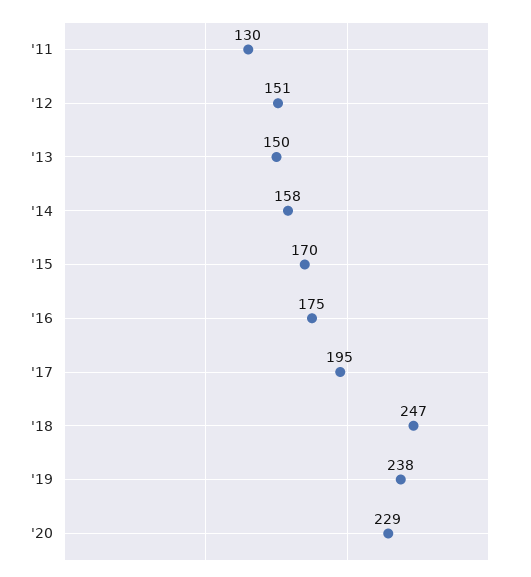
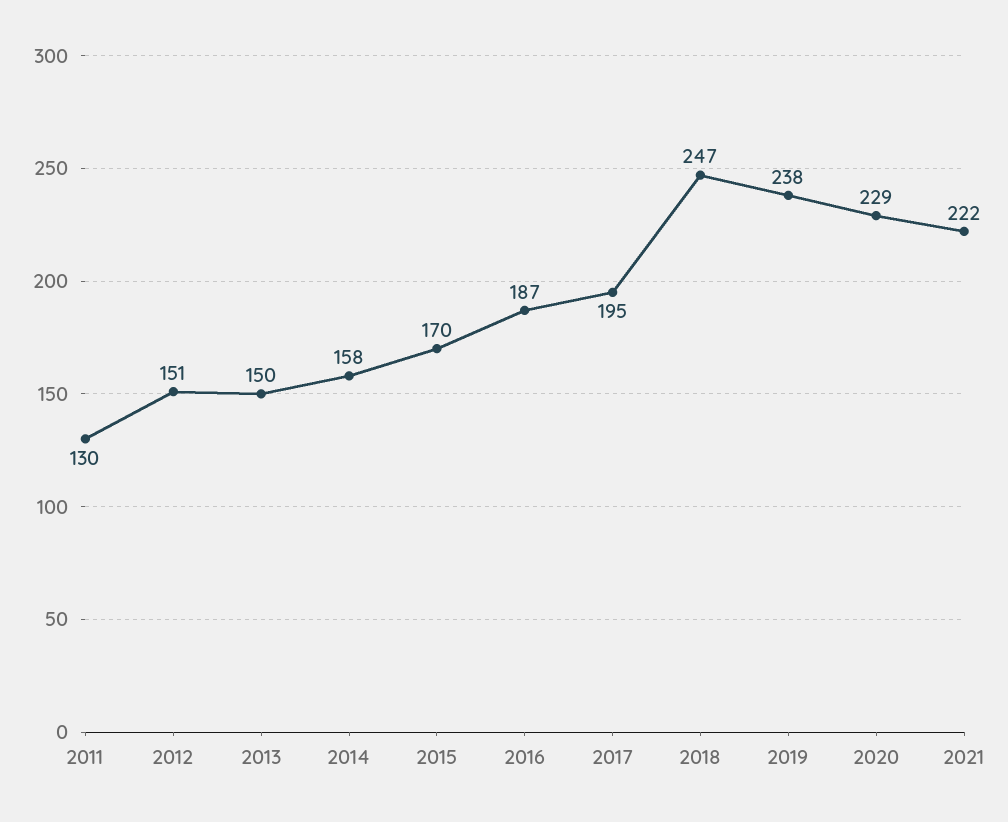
'16: 175 -> 187
2021: none -> 222

